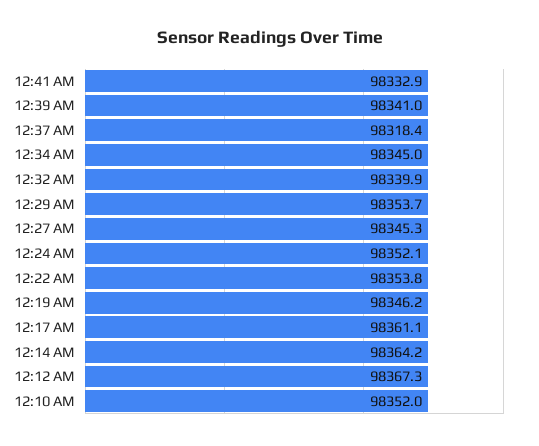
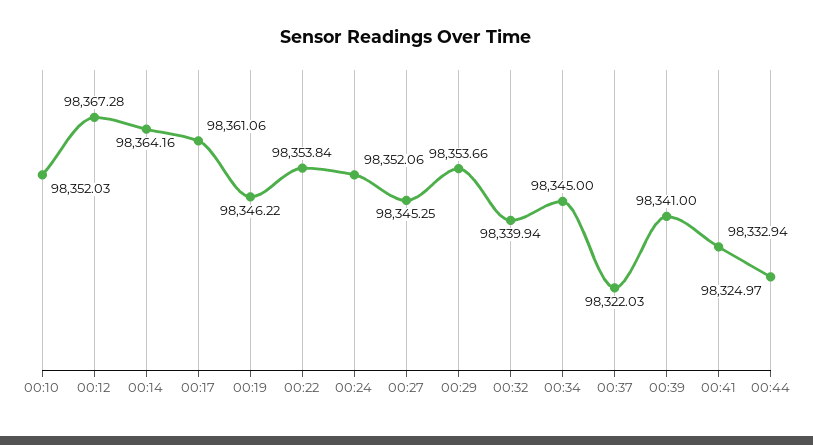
12:37 AM: 98318.4 -> 98322.03
00:44: none -> 98324.97

